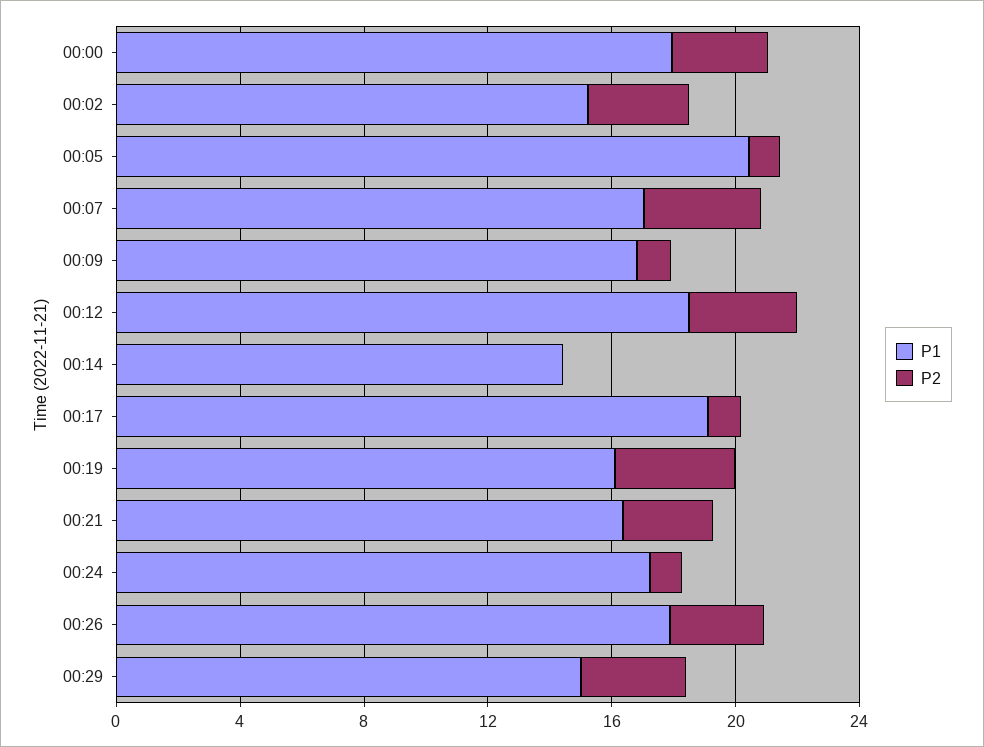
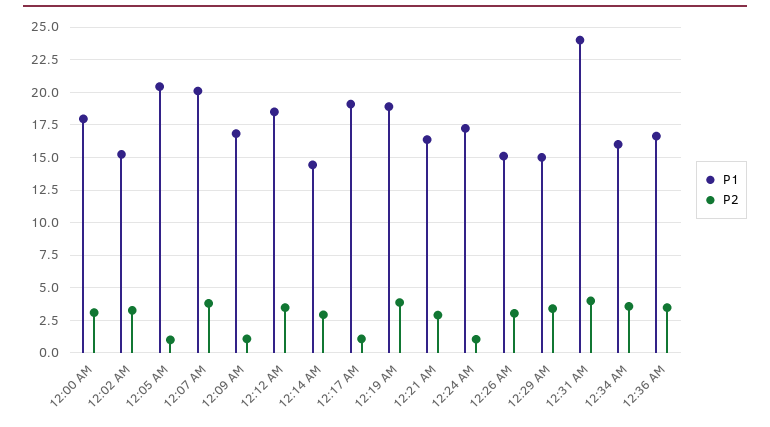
P1, 00:07: 17 -> 20
P2, 00:14: 0 -> 3
P1, 00:19: 16 -> 19
P1, 00:26: 18 -> 15
P1, 12:31 AM: none -> 24
P2, 12:31 AM: none -> 4
P1, 12:34 AM: none -> 16
P2, 12:34 AM: none -> 3.5
P1, 12:36 AM: none -> 16.5
P2, 12:36 AM: none -> 3.5

